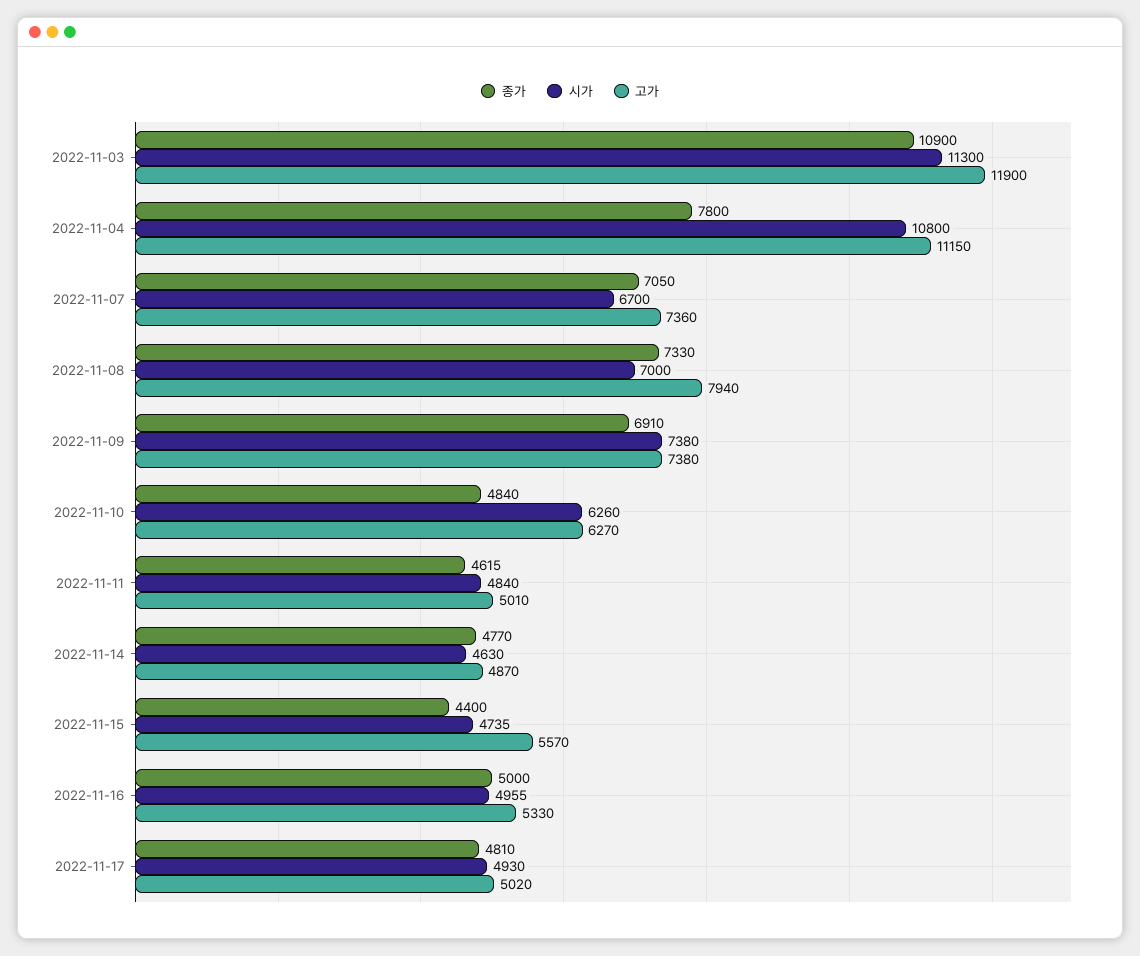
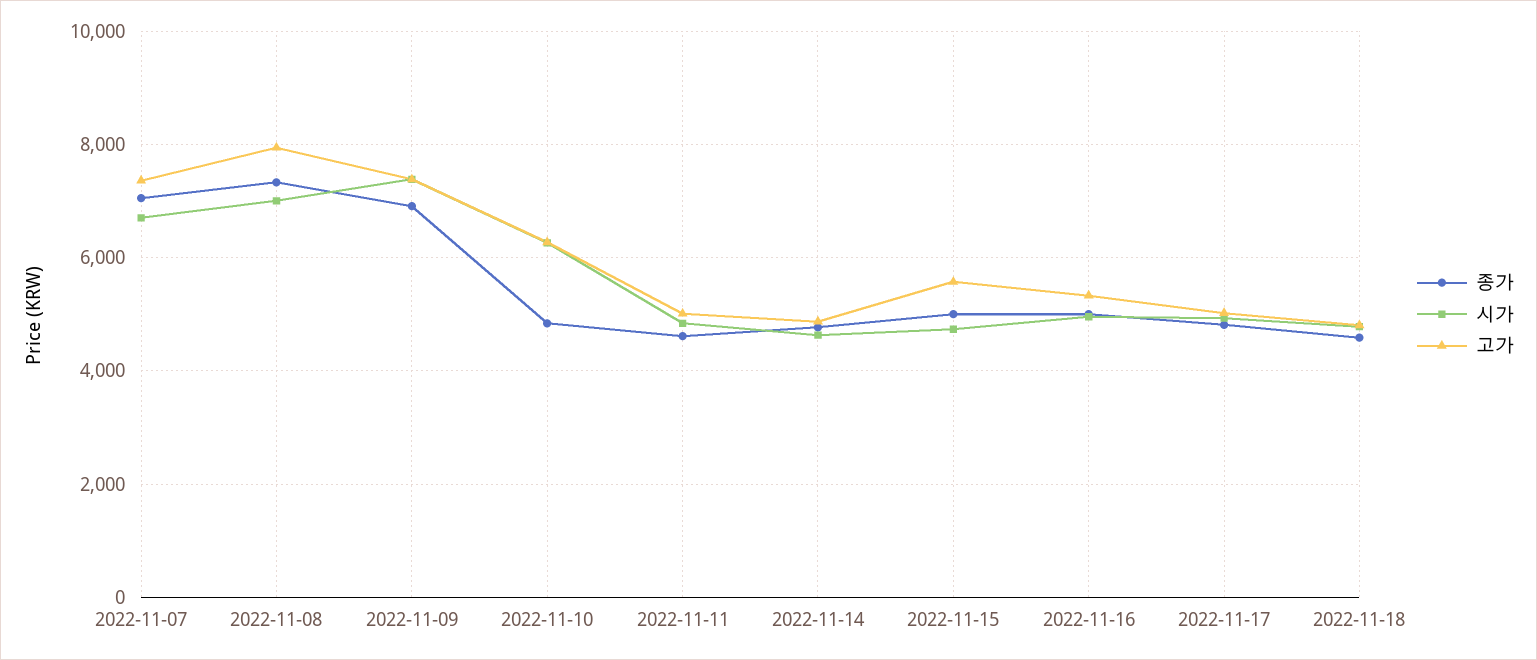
종가, 2022-11-03: 10900 -> none
시가, 2022-11-03: 11300 -> none
고가, 2022-11-03: 11900 -> none
종가, 2022-11-04: 7800 -> none
시가, 2022-11-04: 10800 -> none
고가, 2022-11-04: 11150 -> none
종가, 2022-11-15: 4400 -> 5000
종가, 2022-11-18: none -> 4600
시가, 2022-11-18: none -> 4800
고가, 2022-11-18: none -> 4800

